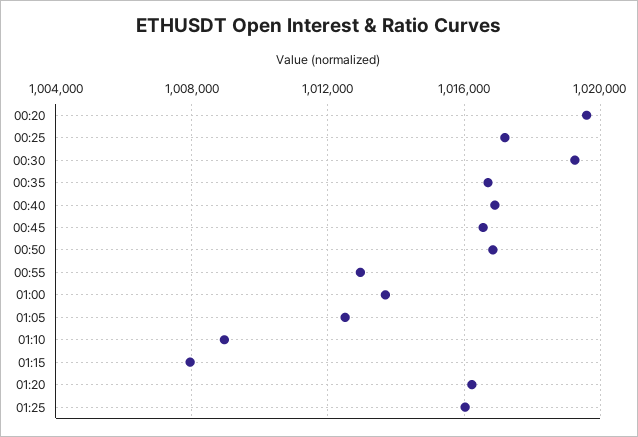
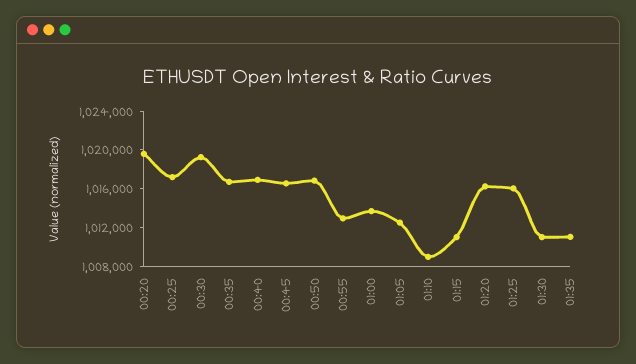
01:15: 1008000 -> 1011000
01:30: none -> 1011000
01:35: none -> 1011000

